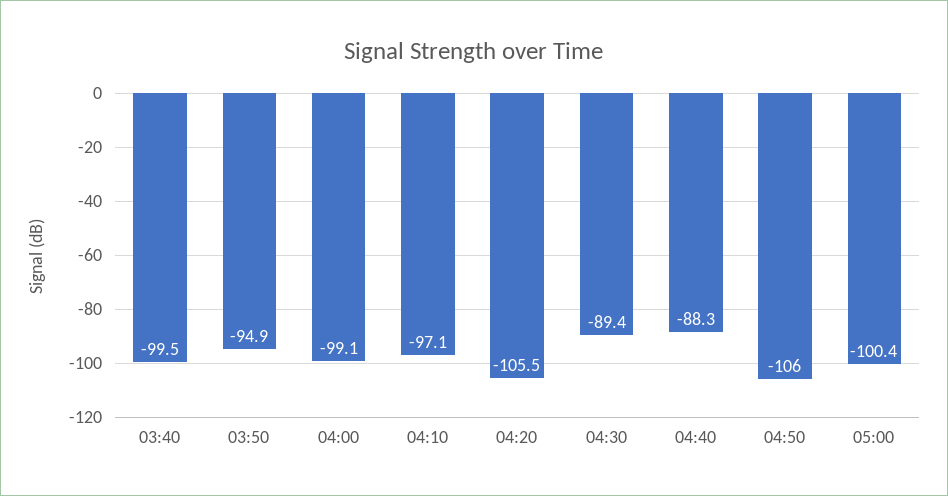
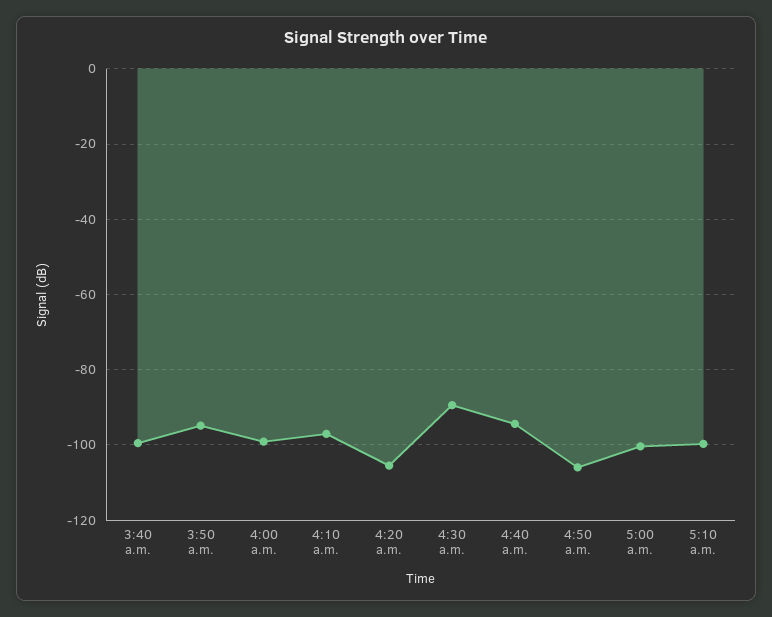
04:40: -88.3 -> -94
5:10 a.m.: none -> -100

